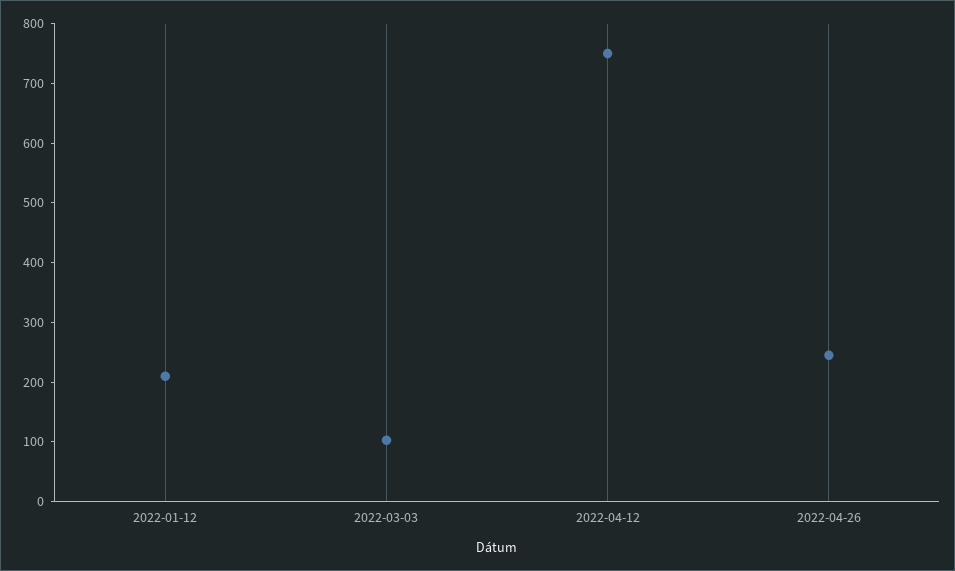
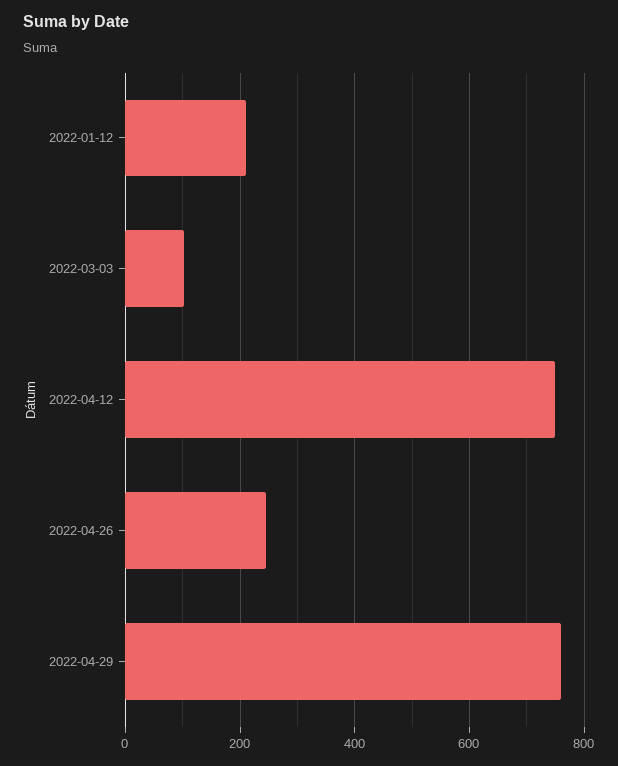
2022-04-29: none -> 760

